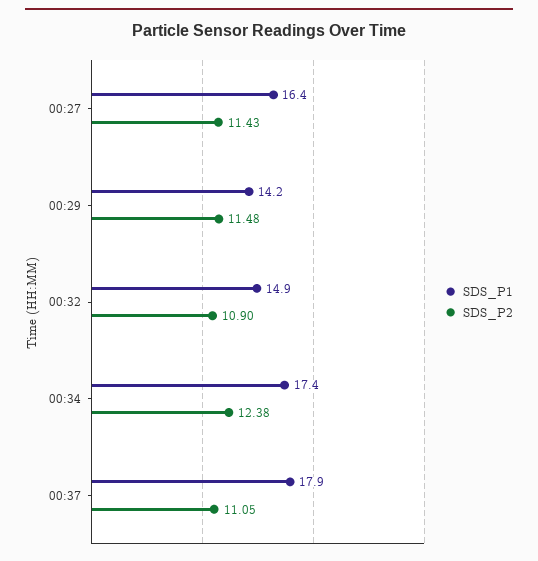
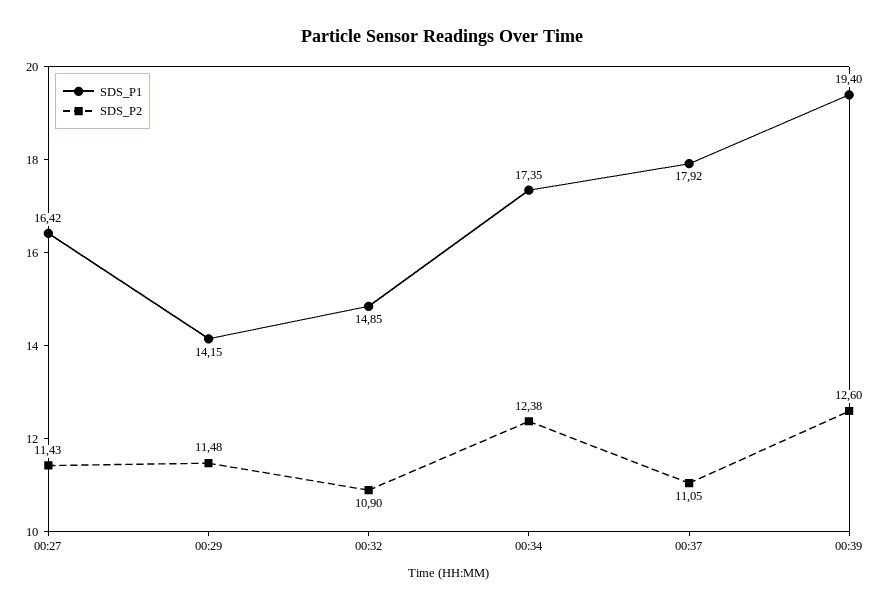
SDS_P1, 00:39: none -> 19.4
SDS_P2, 00:39: none -> 12.6

